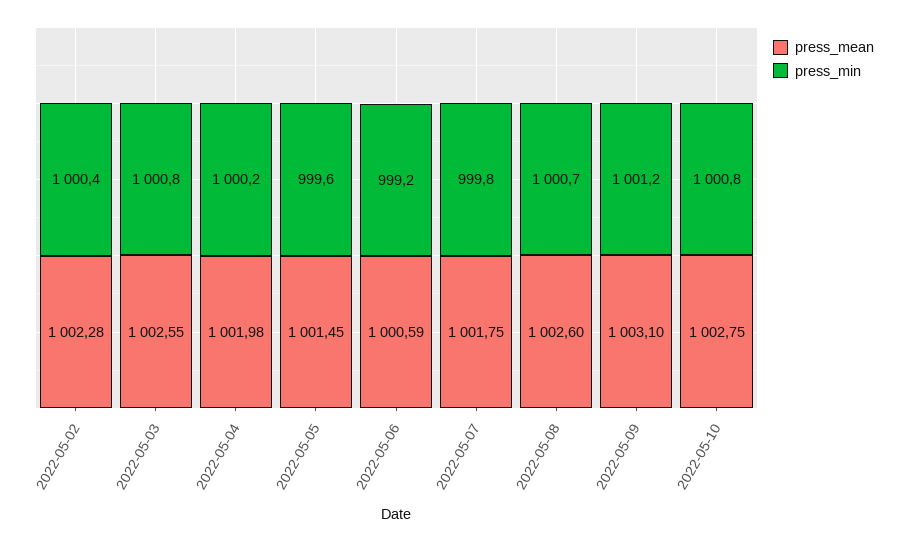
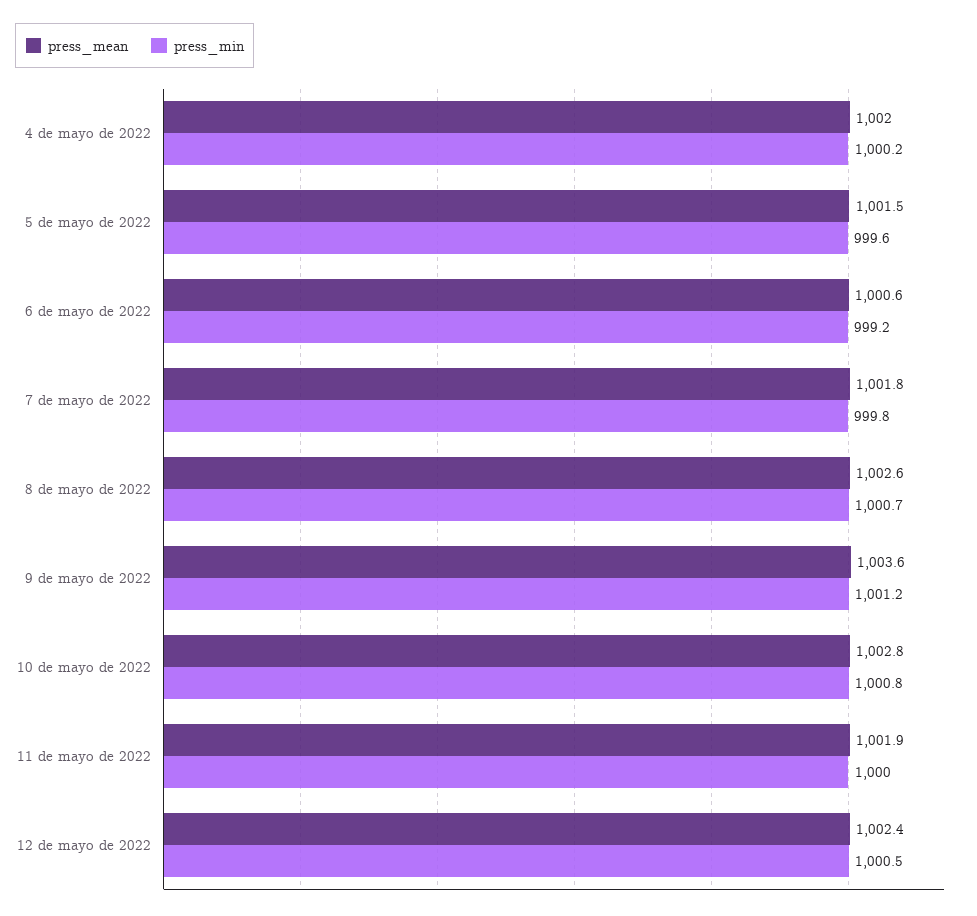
press_mean, 2022-05-02: 1002.28 -> none
press_min, 2022-05-02: 1000.4 -> none
press_mean, 2022-05-03: 1002.55 -> none
press_min, 2022-05-03: 1000.8 -> none
press_mean, 2022-05-09: 1003.1 -> 1003.6
press_mean, 11 de mayo de 2022: none -> 1001.9
press_min, 11 de mayo de 2022: none -> 1000
press_mean, 12 de mayo de 2022: none -> 1002.4
press_min, 12 de mayo de 2022: none -> 1000.5

